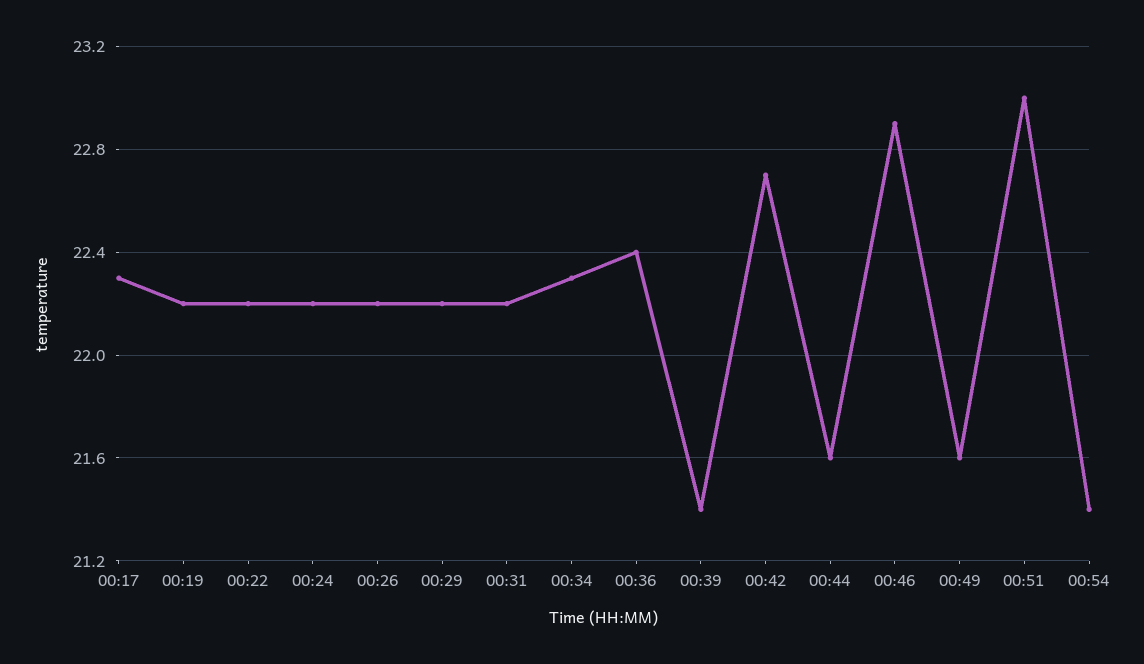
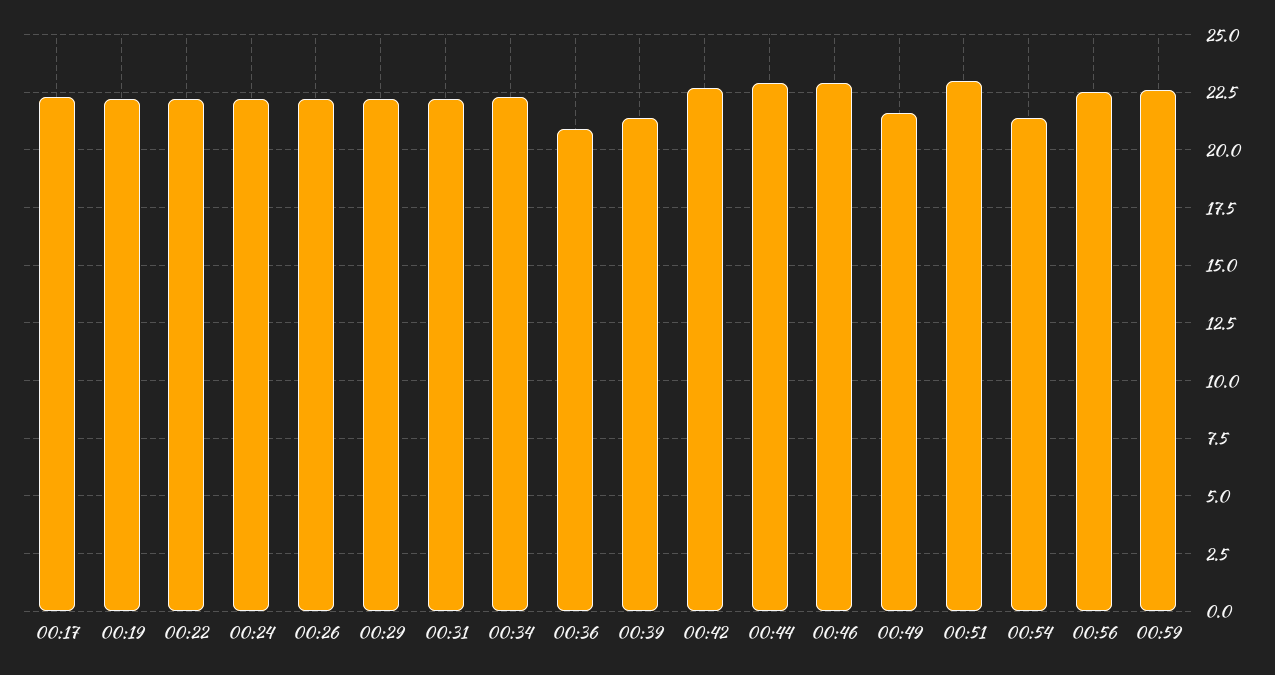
00:36: 22.4 -> 21
00:44: 21.6 -> 23
00:56: none -> 22.5
00:59: none -> 22.5

